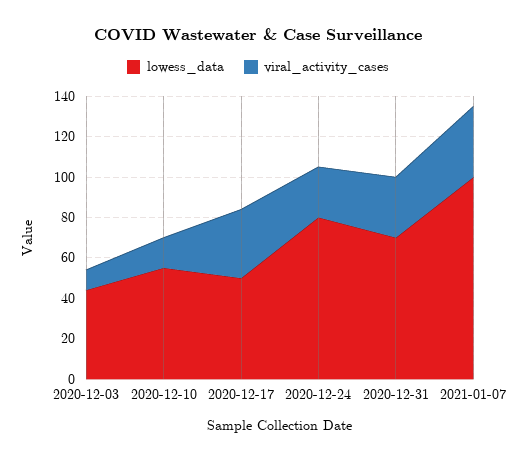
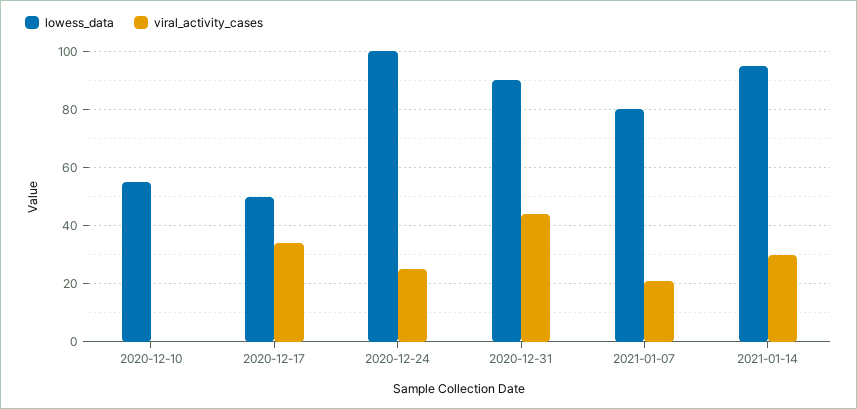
lowess_data, 2020-12-03: 45 -> none
viral_activity_cases, 2020-12-03: 10 -> none
viral_activity_cases, 2020-12-10: 15 -> 0
lowess_data, 2020-12-24: 80 -> 100
lowess_data, 2020-12-31: 70 -> 90
viral_activity_cases, 2020-12-31: 30 -> 45
lowess_data, 2021-01-07: 100 -> 80
viral_activity_cases, 2021-01-07: 35 -> 20
lowess_data, 2021-01-14: none -> 95
viral_activity_cases, 2021-01-14: none -> 30

